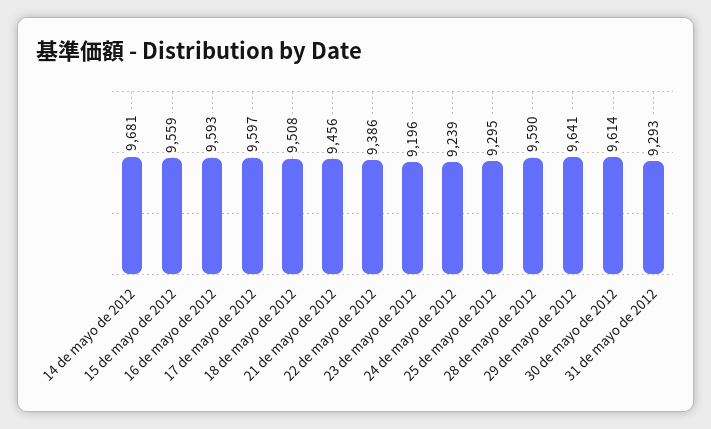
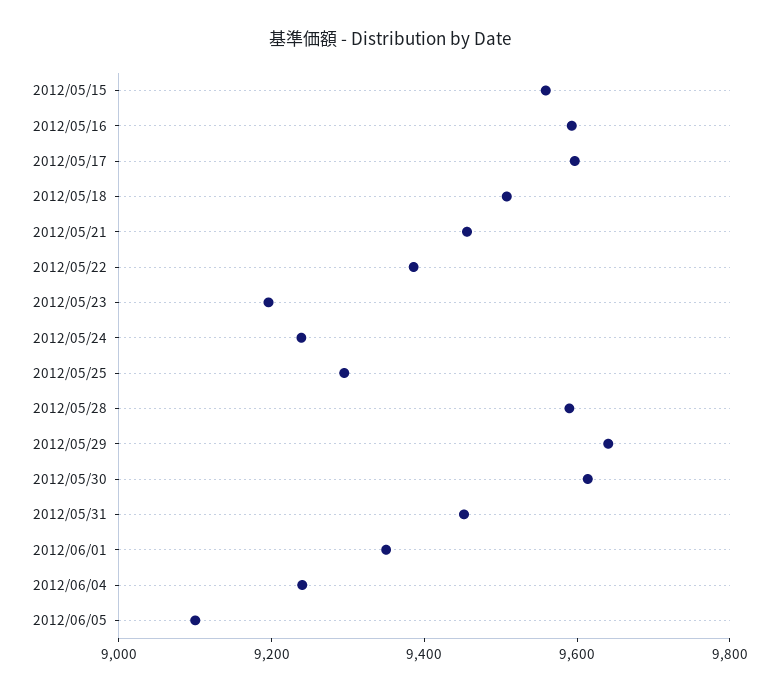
14 de mayo de 2012: 9681 -> none
31 de mayo de 2012: 9293 -> 9450
2012/06/01: none -> 9350
2012/06/04: none -> 9250
2012/06/05: none -> 9100

